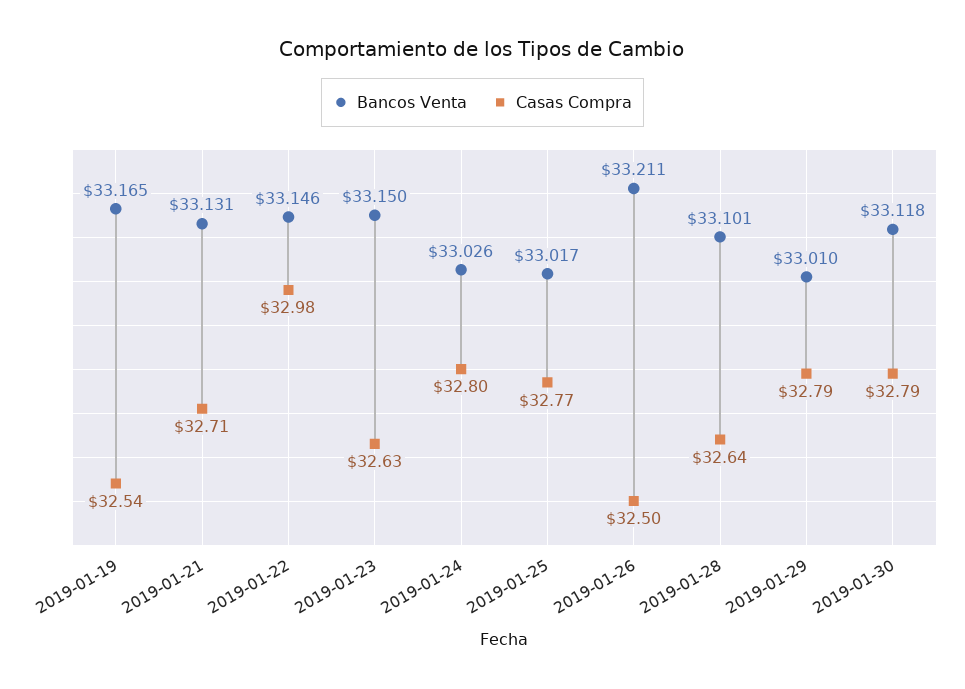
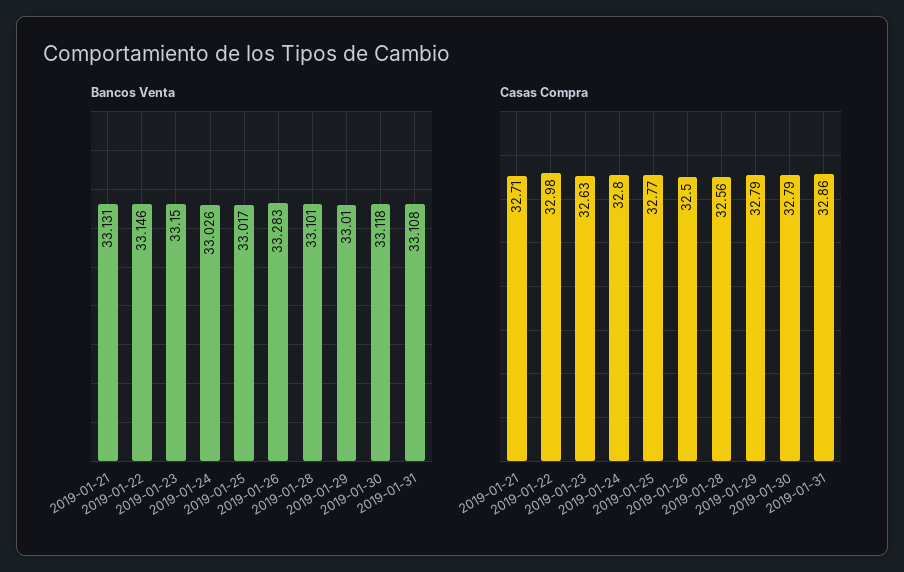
Bancos Venta, 2019-01-19: 33.165 -> none
Casas Compra, 2019-01-19: 32.54 -> none
Bancos Venta, 2019-01-26: 33.211 -> 33.283
Casas Compra, 2019-01-28: 32.64 -> 32.56
Bancos Venta, 2019-01-31: none -> 33.108
Casas Compra, 2019-01-31: none -> 32.86

